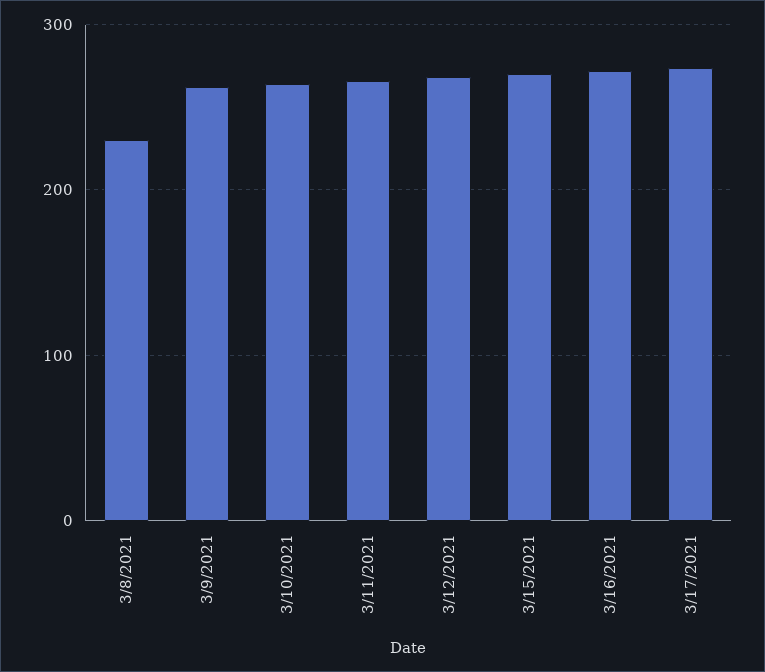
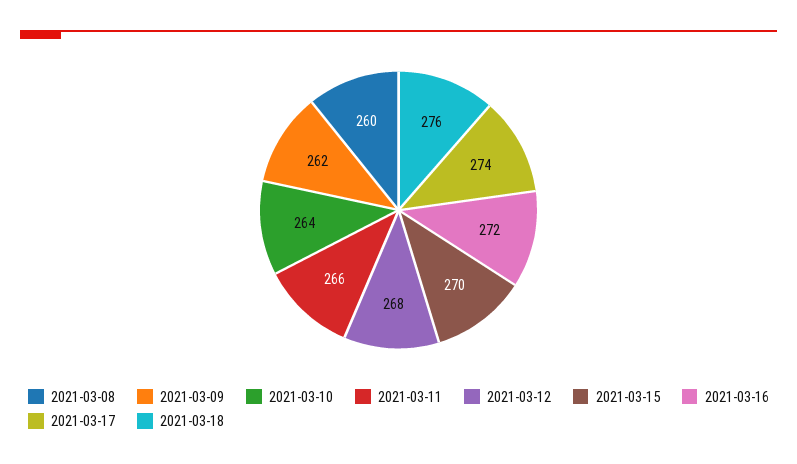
3/8/2021: 230 -> 260
2021-03-18: none -> 276

